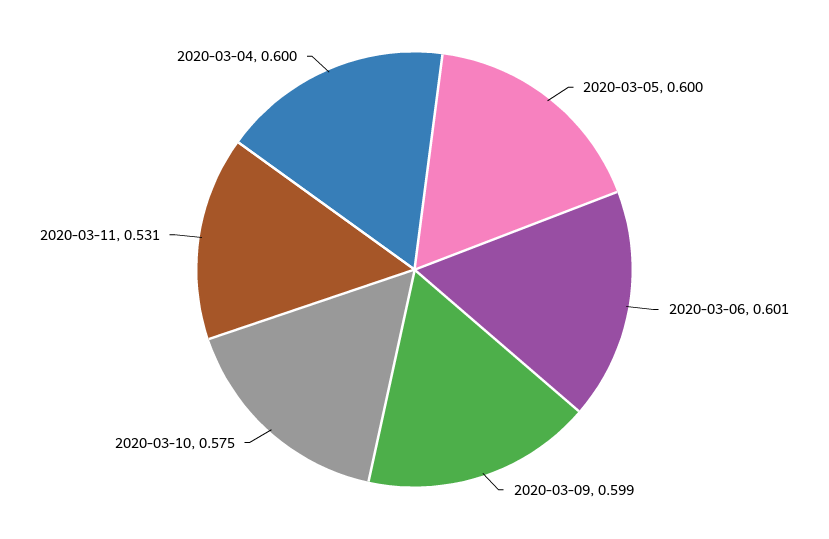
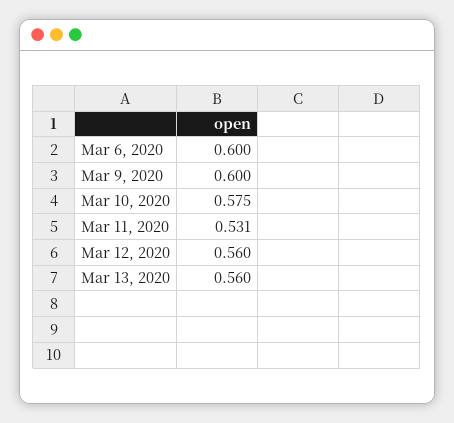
2020-03-05: 0.6 -> none
2020-03-06: 0.601 -> 0.6
2020-03-09: 0.599 -> 0.6
2020-03-04: 0.6 -> none
Mar 12, 2020: none -> 0.56
Mar 13, 2020: none -> 0.56

